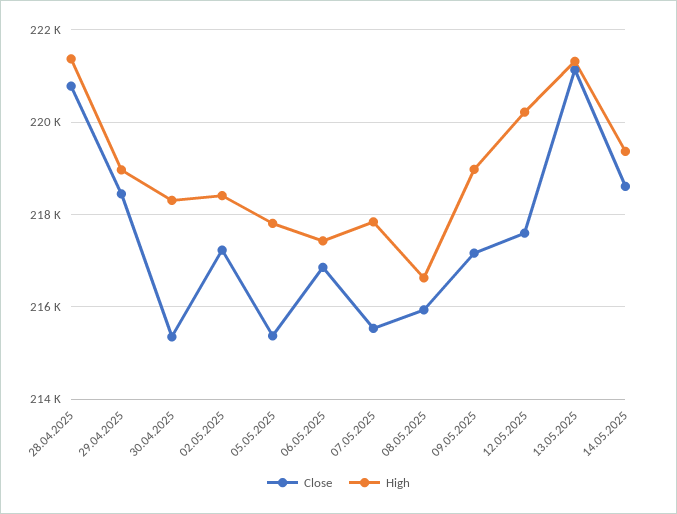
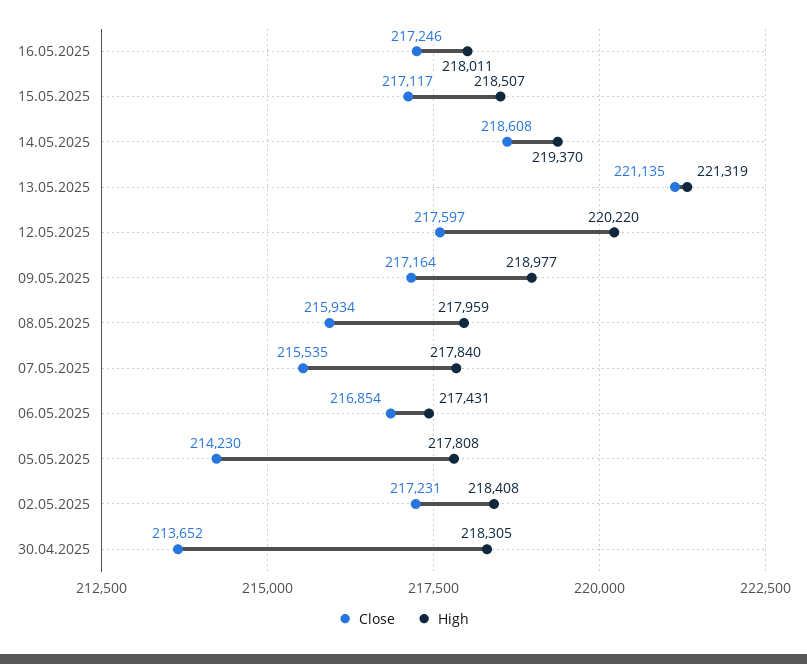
Close, 28.04.2025: 220800 -> none
High, 28.04.2025: 221400 -> none
Close, 29.04.2025: 218400 -> none
High, 29.04.2025: 219000 -> none
Close, 30.04.2025: 215400 -> 213652
Close, 05.05.2025: 215400 -> 214230
High, 08.05.2025: 216600 -> 217959
Close, 16.05.2025: none -> 217246
High, 16.05.2025: none -> 218011
Close, 15.05.2025: none -> 217117
High, 15.05.2025: none -> 218507

